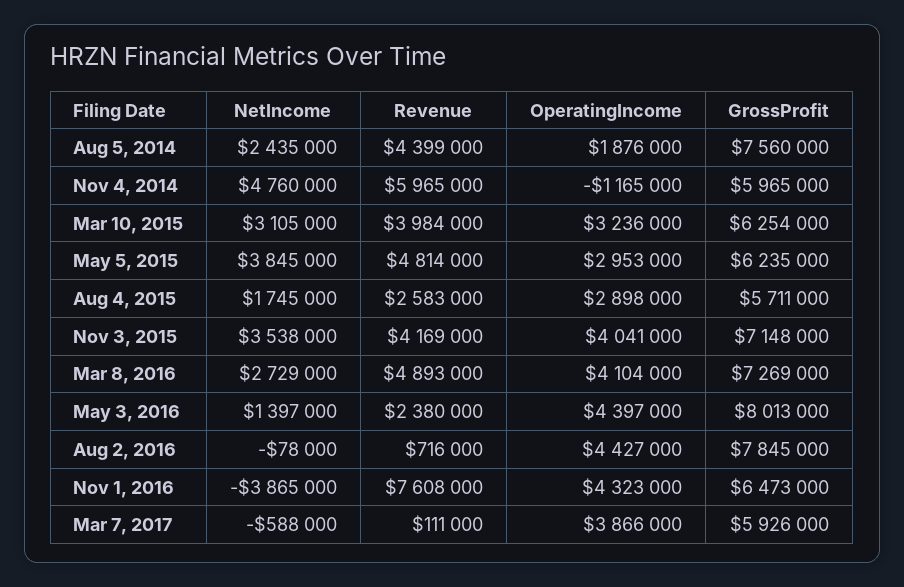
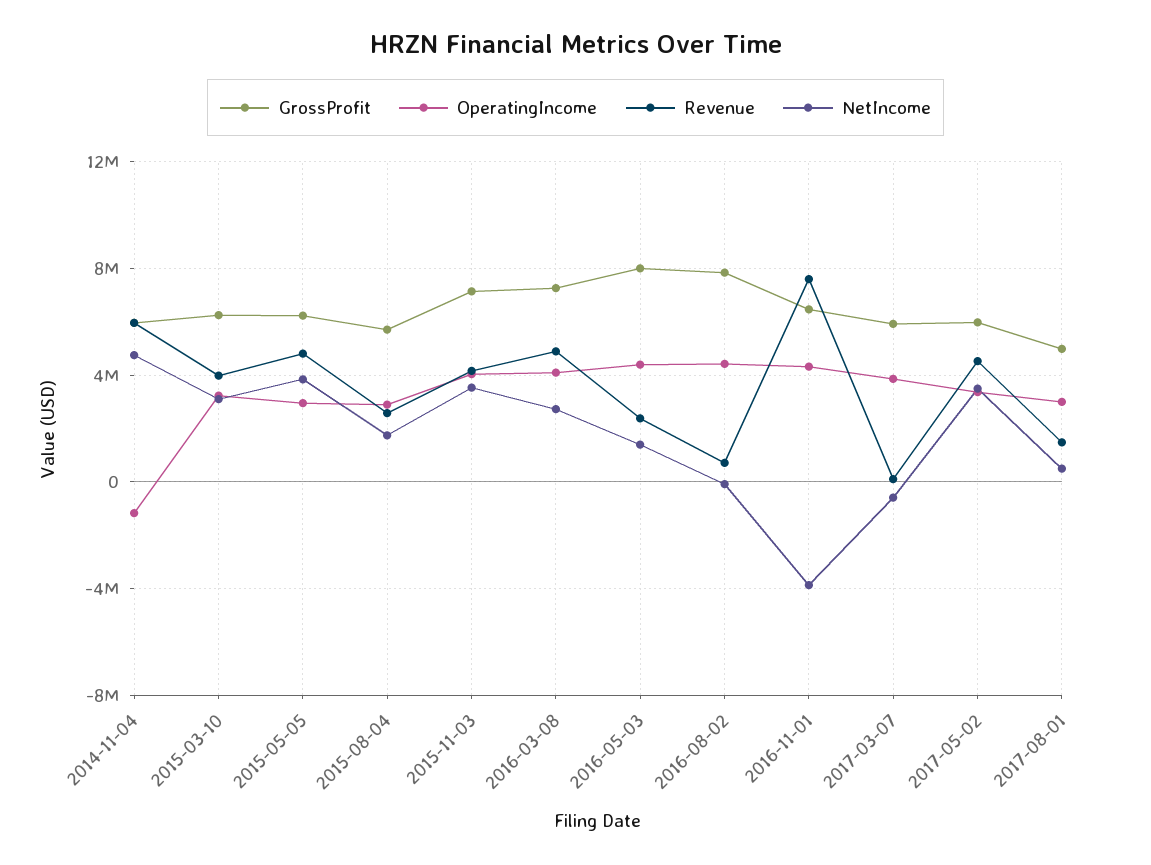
NetIncome, Aug 5, 2014: 2435000 -> none
Revenue, Aug 5, 2014: 4399000 -> none
OperatingIncome, Aug 5, 2014: 1876000 -> none
GrossProfit, Aug 5, 2014: 7560000 -> none
GrossProfit, 2017-05-02: none -> 6000000
OperatingIncome, 2017-05-02: none -> 3500000
Revenue, 2017-05-02: none -> 4500000
NetIncome, 2017-05-02: none -> 3500000
GrossProfit, 2017-08-01: none -> 5000000
OperatingIncome, 2017-08-01: none -> 3000000
Revenue, 2017-08-01: none -> 1500000
NetIncome, 2017-08-01: none -> 500000

